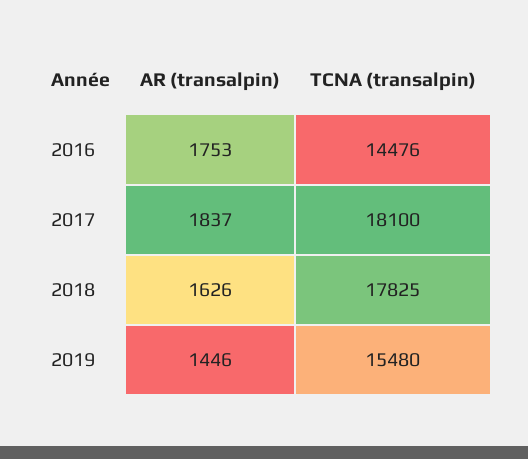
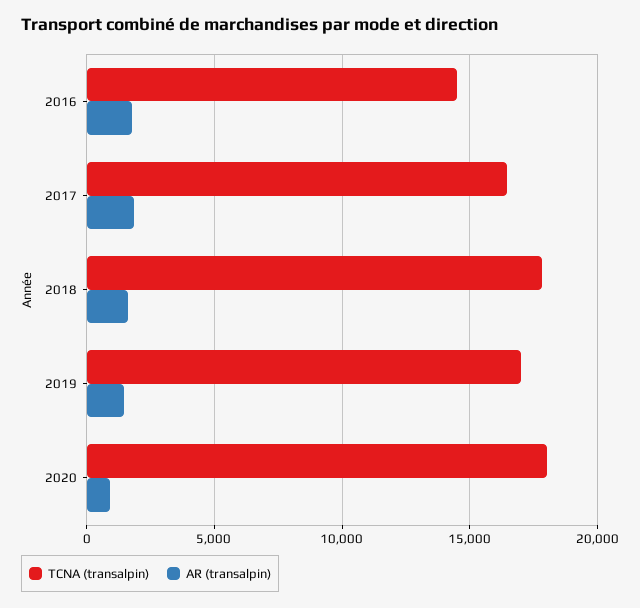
TCNA (transalpin), 2017: 18100 -> 16500
TCNA (transalpin), 2019: 15480 -> 17000
TCNA (transalpin), 2020: none -> 18000
AR (transalpin), 2020: none -> 1000

